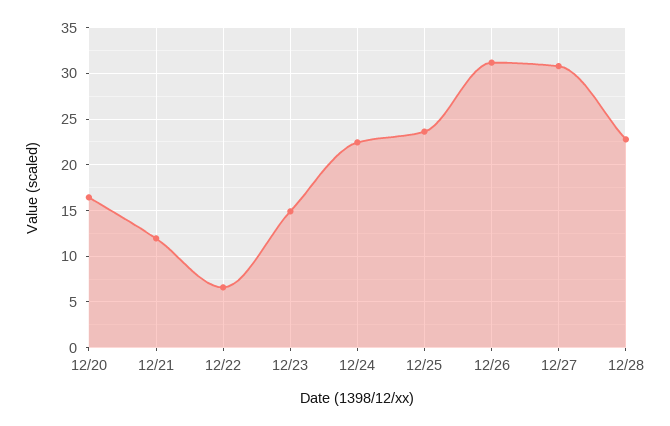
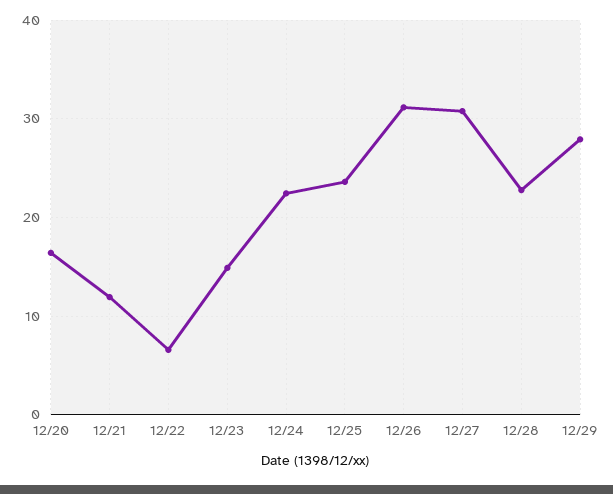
12/29: none -> 28

